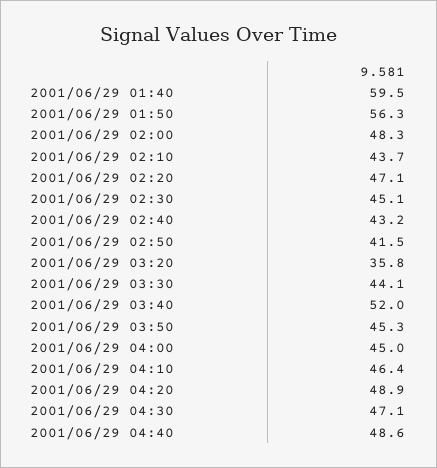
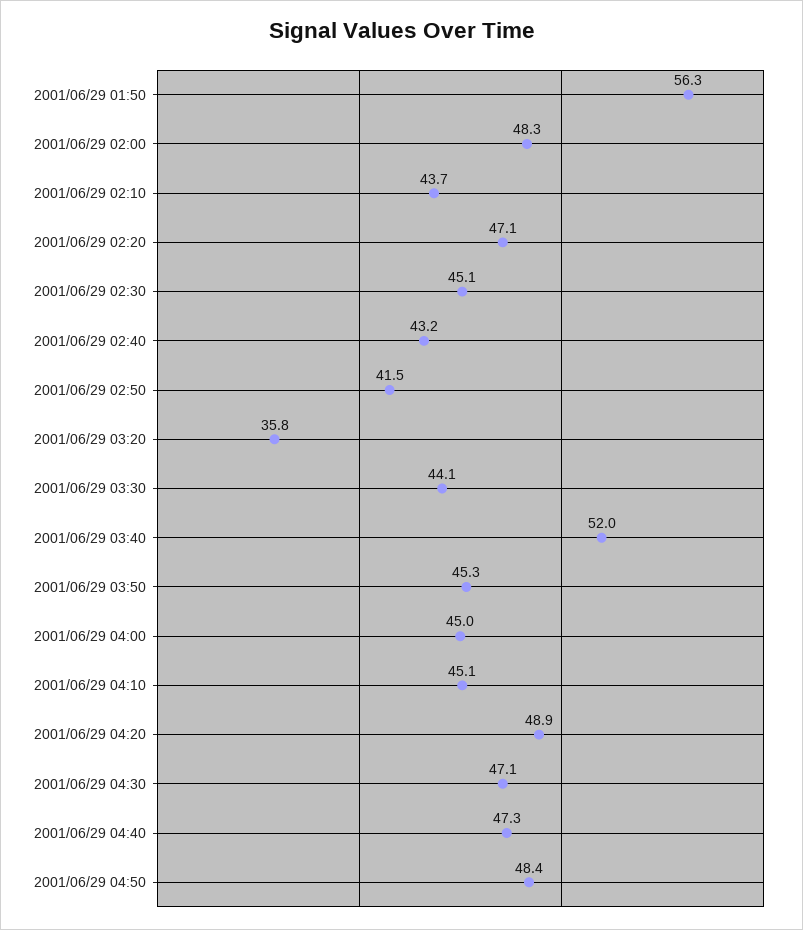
2001/06/29 01:40: 59.5 -> none
2001/06/29 04:10: 46.4 -> 45.1
2001/06/29 04:40: 48.6 -> 47.3
2001/06/29 04:50: none -> 48.4

